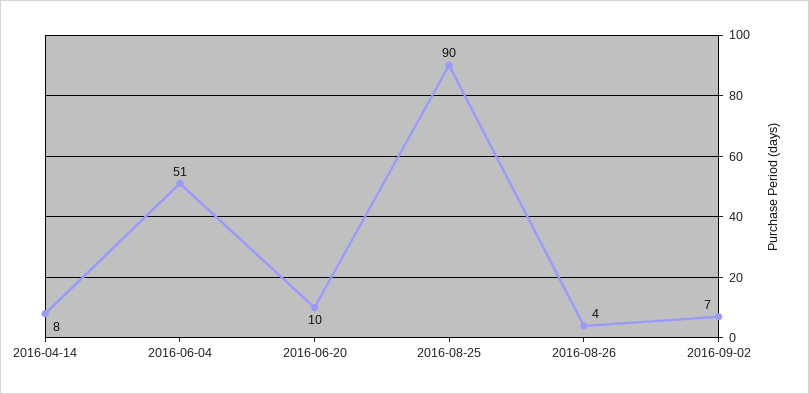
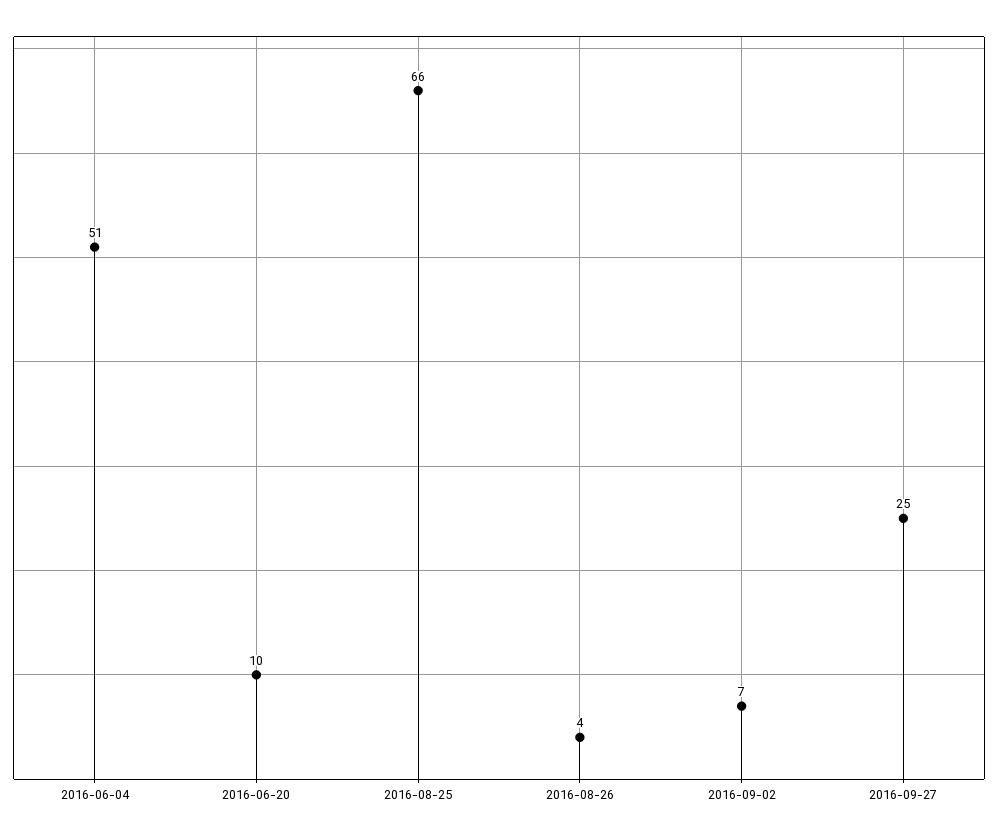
2016-04-14: 8 -> none
2016-08-25: 90 -> 66
2016-09-27: none -> 25

